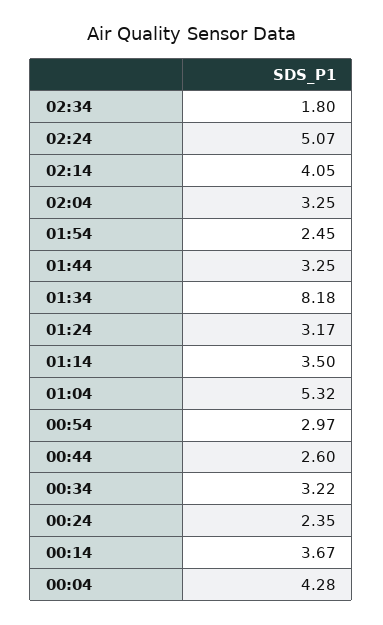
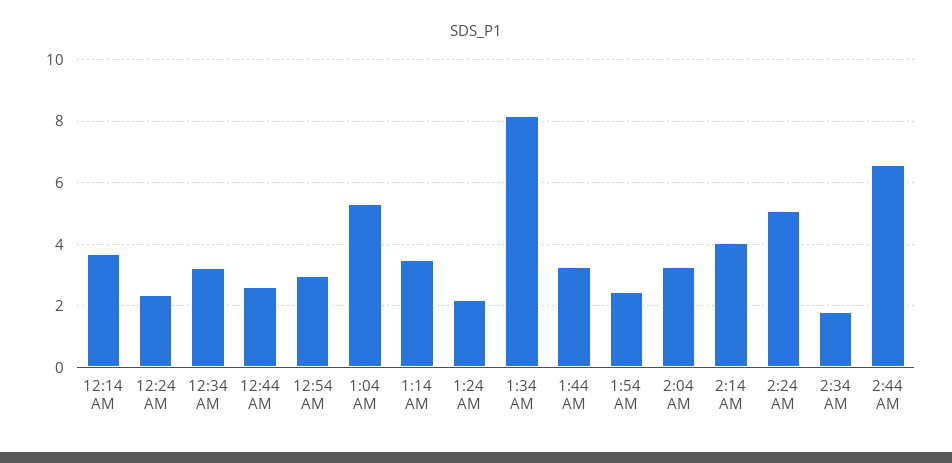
01:24: 3.17 -> 2.2
00:04: 4.28 -> none
2:44 AM: none -> 6.6

